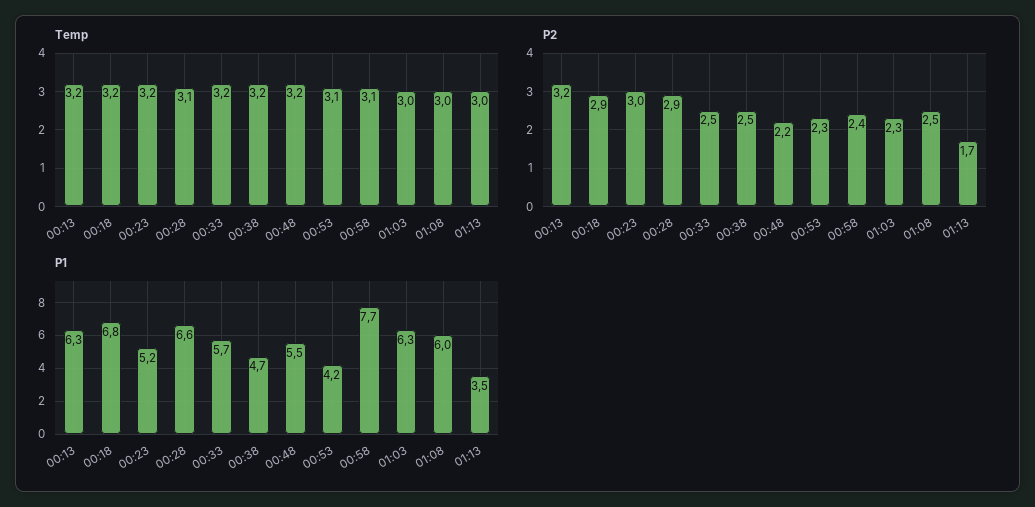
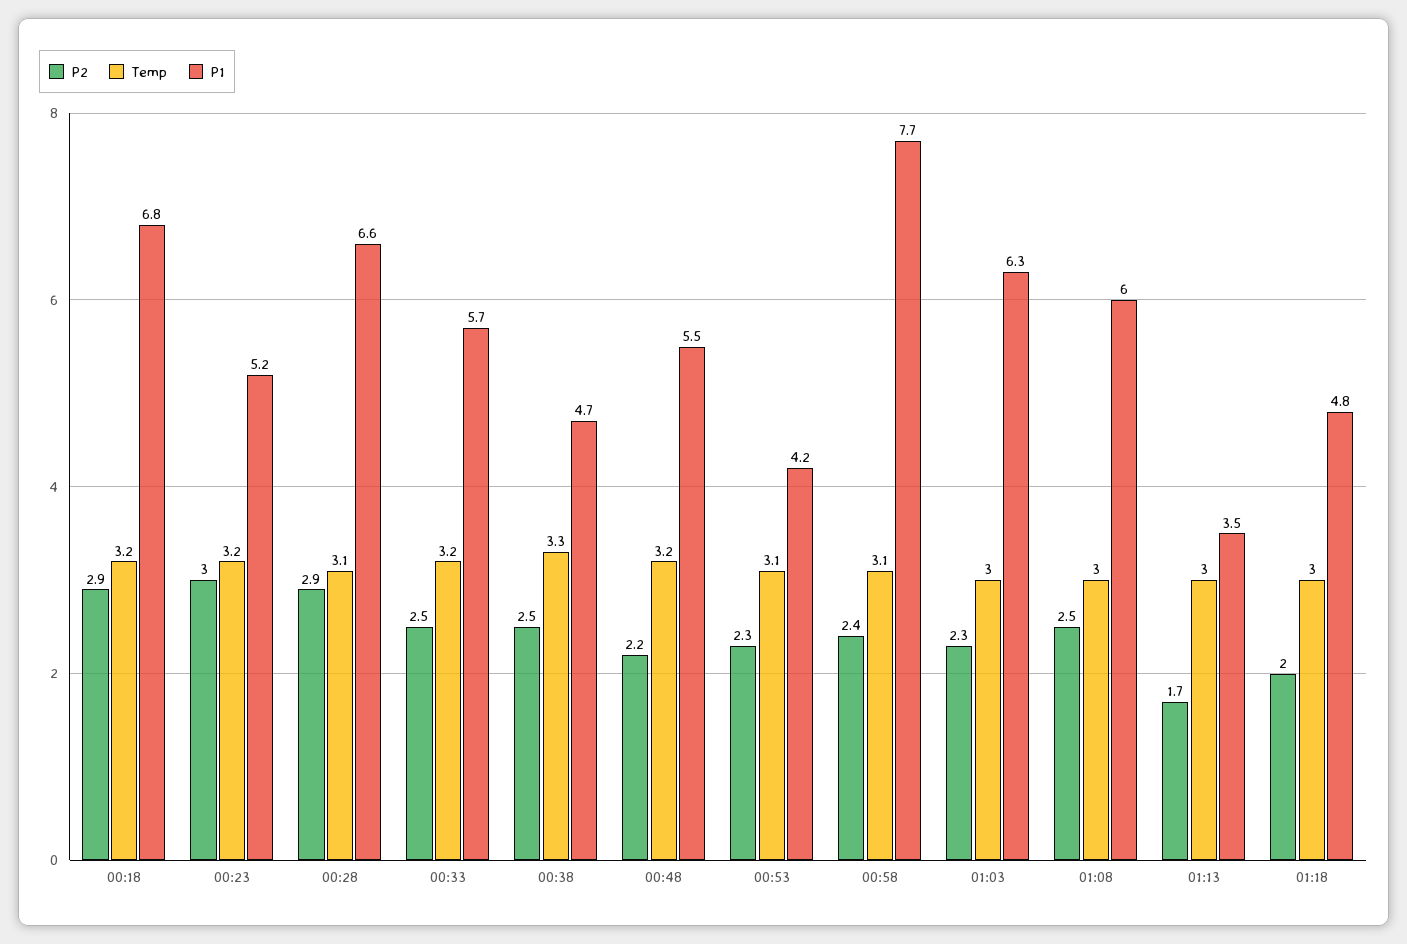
Temp, 00:13: 3.2 -> none
Temp, 00:38: 3.2 -> 3.3
P2, 00:13: 3.2 -> none
P1, 00:13: 6.3 -> none
P2, 01:18: none -> 2
Temp, 01:18: none -> 3
P1, 01:18: none -> 4.8

